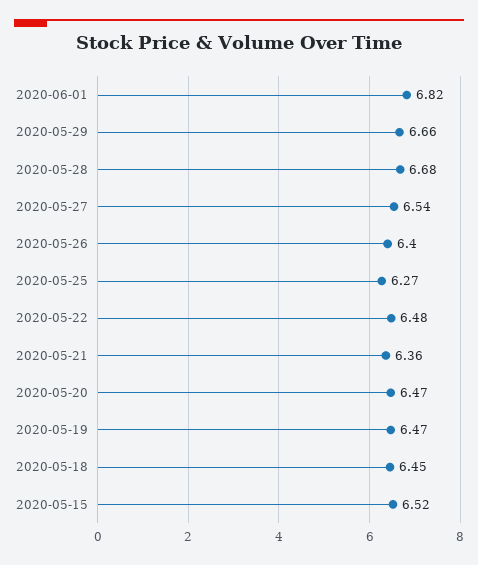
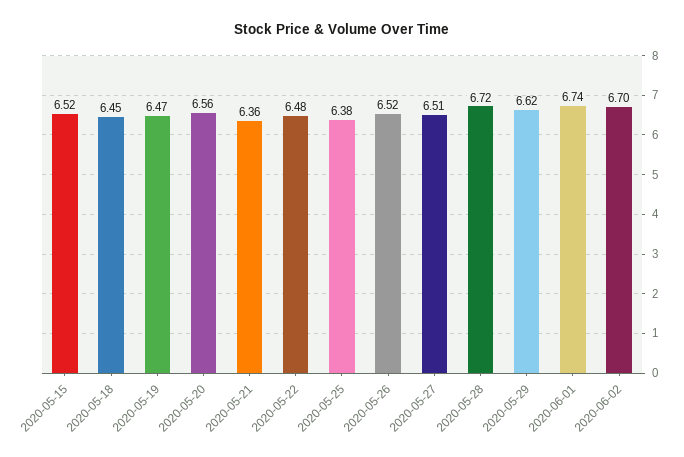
2020-06-01: 6.82 -> 6.74
2020-05-29: 6.66 -> 6.62
2020-05-28: 6.68 -> 6.72
2020-05-27: 6.54 -> 6.51
2020-05-26: 6.4 -> 6.52
2020-05-25: 6.27 -> 6.38
2020-05-20: 6.47 -> 6.56
2020-06-02: none -> 6.7

